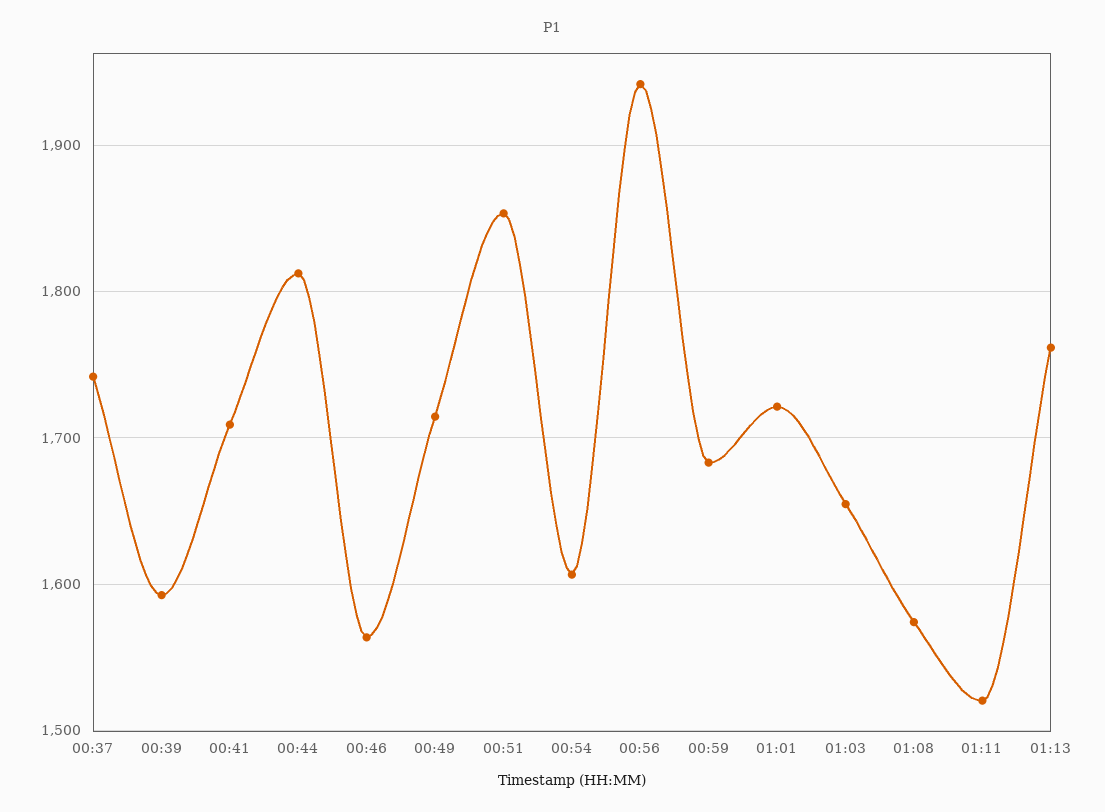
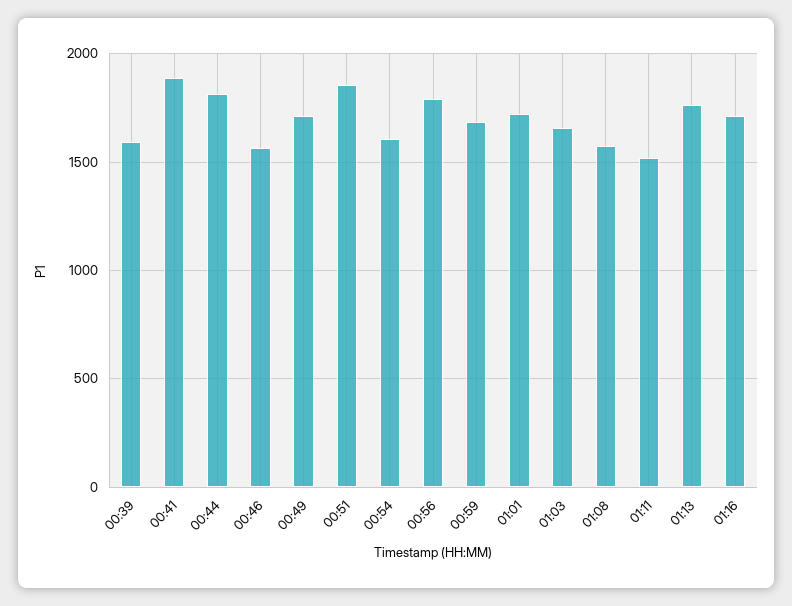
00:37: 1740 -> none
00:41: 1710 -> 1900
00:56: 1940 -> 1800
01:16: none -> 1700

